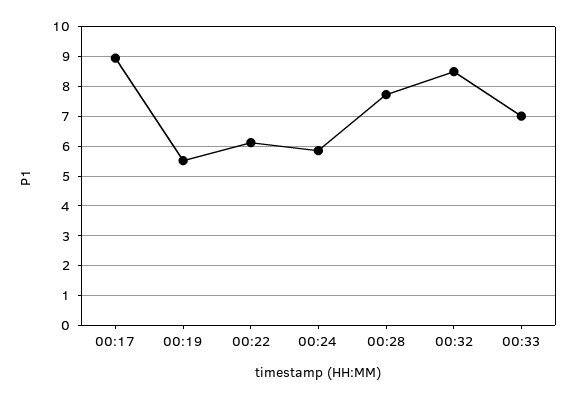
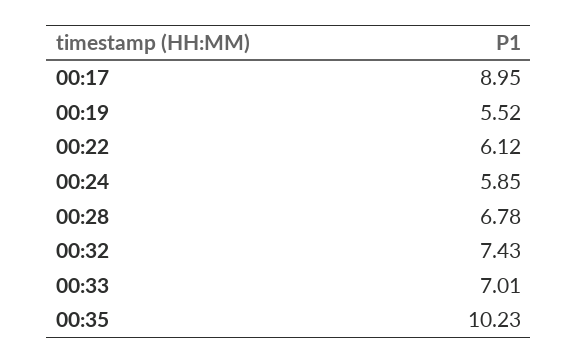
00:28: 7.75 -> 6.78
00:32: 8.5 -> 7.43
00:35: none -> 10.23

